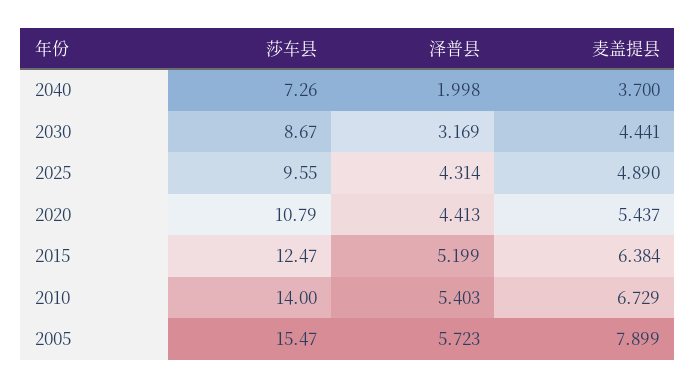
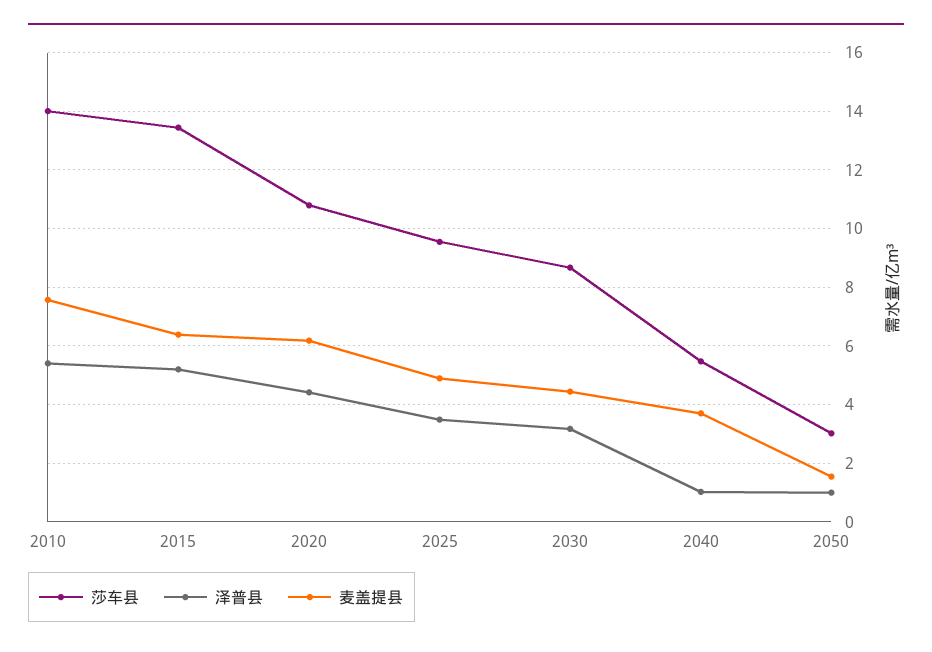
莎车县, 2040: 7.26 -> 5.5
泽普县, 2040: 1.998 -> 1
泽普县, 2025: 4.314 -> 3.5
麦盖提县, 2020: 5.437 -> 6.25
莎车县, 2015: 12.47 -> 13.5
麦盖提县, 2010: 6.729 -> 7.5
莎车县, 2005: 15.47 -> none
泽普县, 2005: 5.723 -> none
麦盖提县, 2005: 7.899 -> none
莎车县, 2050: none -> 3
泽普县, 2050: none -> 1
麦盖提县, 2050: none -> 1.5

